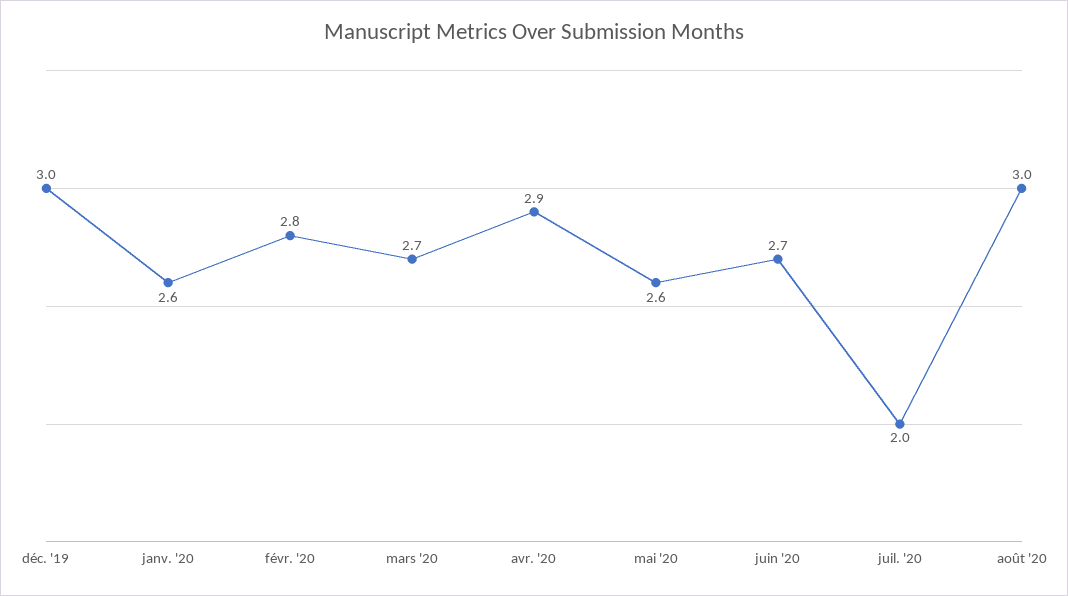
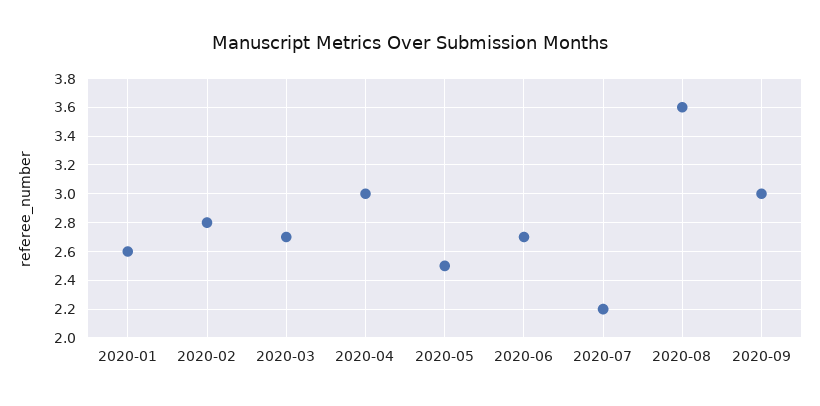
déc. '19: 3 -> none
avr. '20: 2.9 -> 3
mai '20: 2.6 -> 2.5
juil. '20: 2 -> 2.2
août '20: 3 -> 3.6
2020-09: none -> 3

